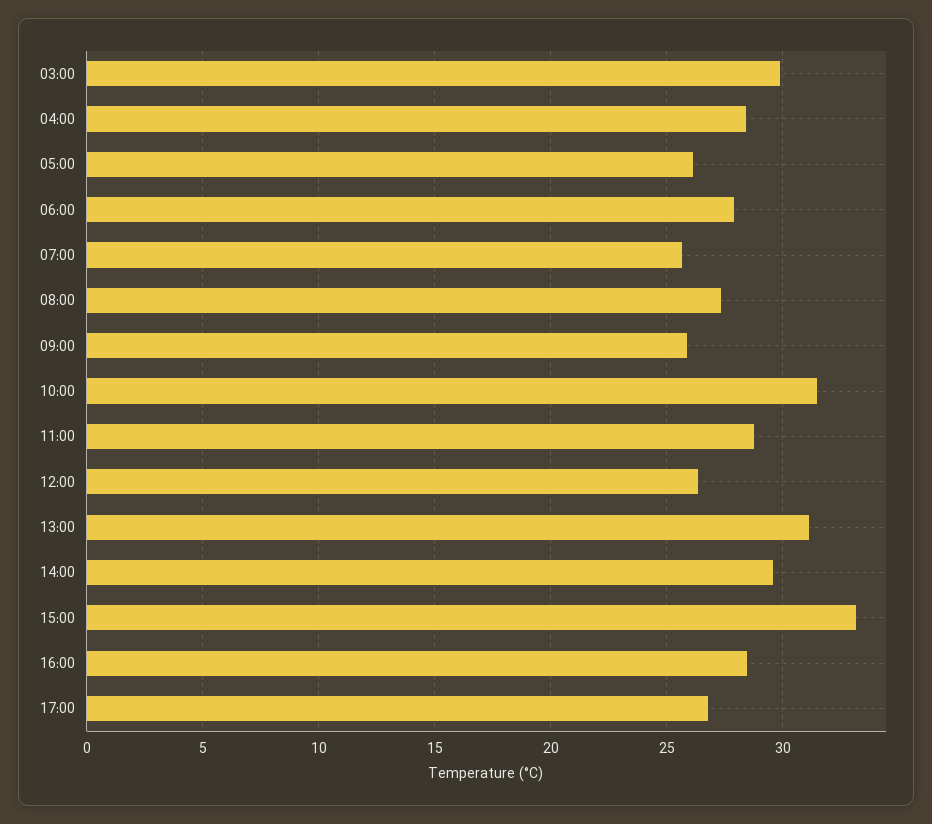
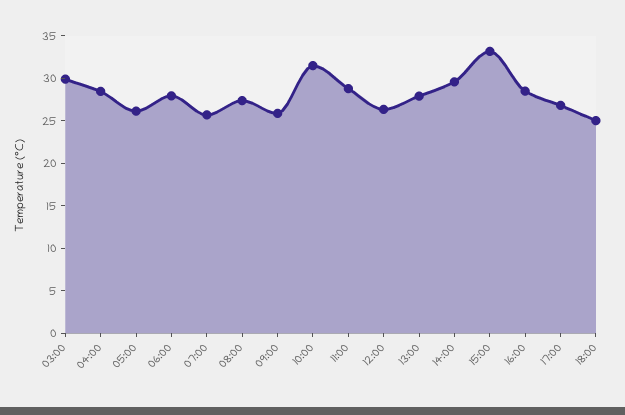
13:00: 31 -> 28
18:00: none -> 25

